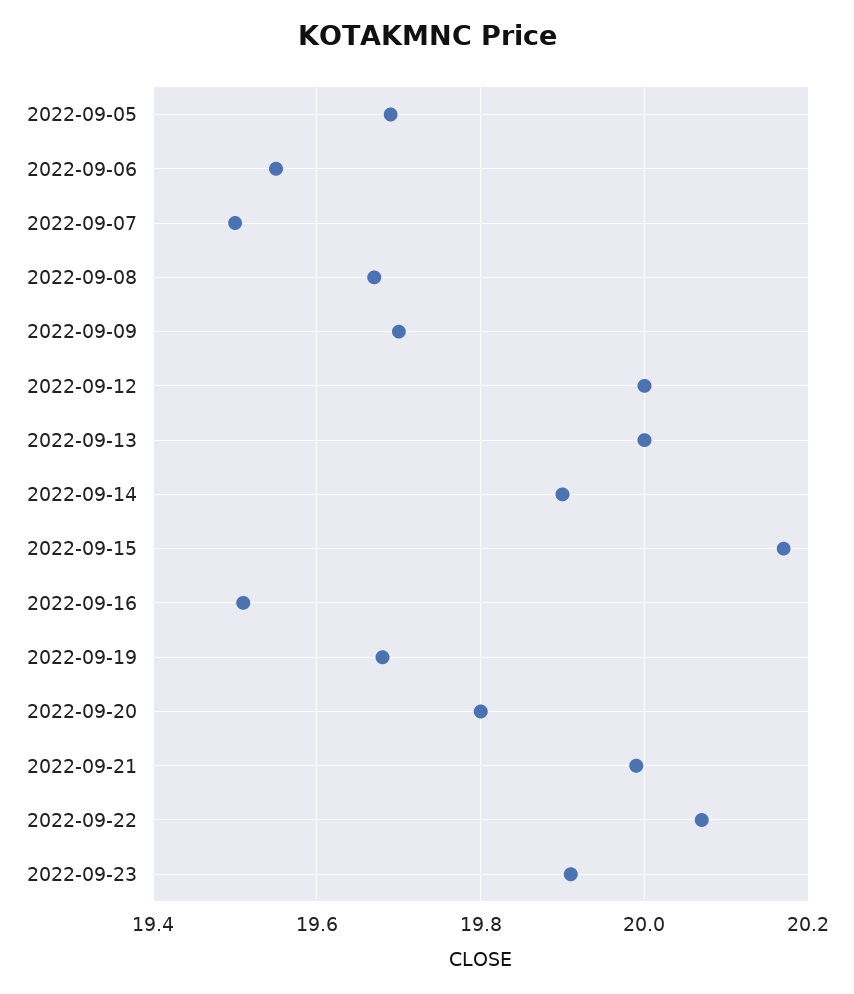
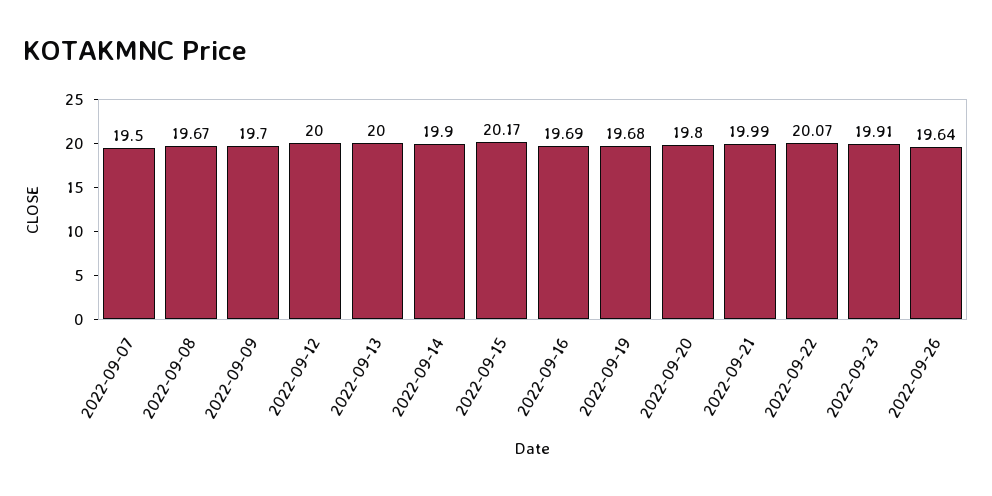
2022-09-05: 19.7 -> none
2022-09-06: 19.55 -> none
2022-09-16: 19.5 -> 19.69
2022-09-26: none -> 19.64

